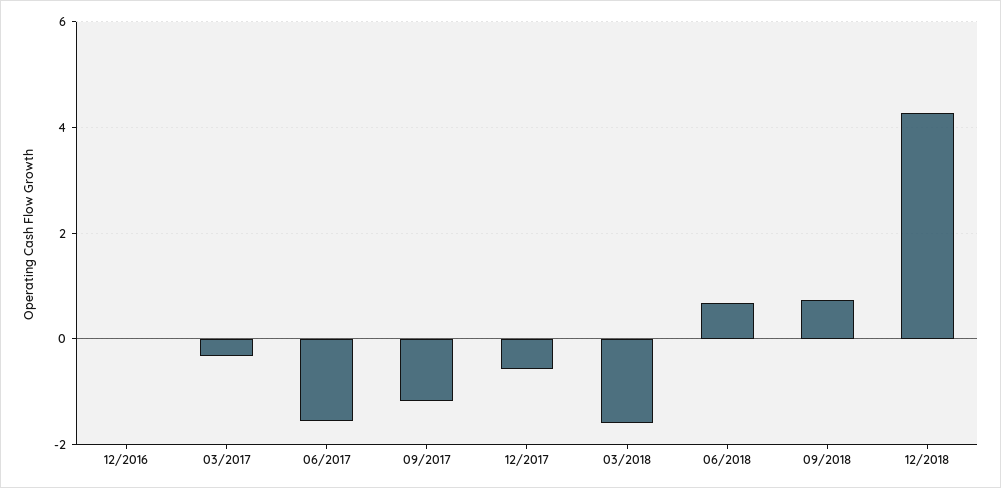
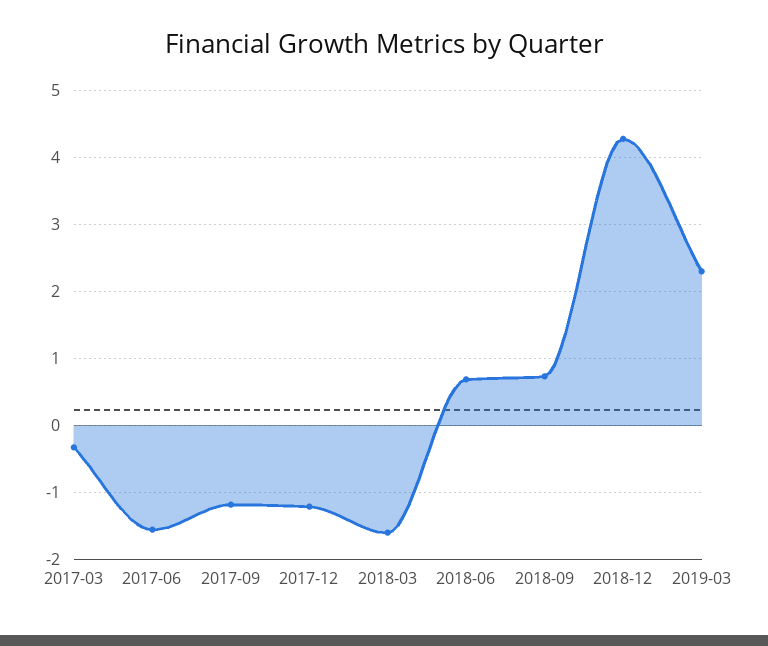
12/2016: 0 -> none
12/2017: -0.6 -> -1.2
2019-03: none -> 2.3

